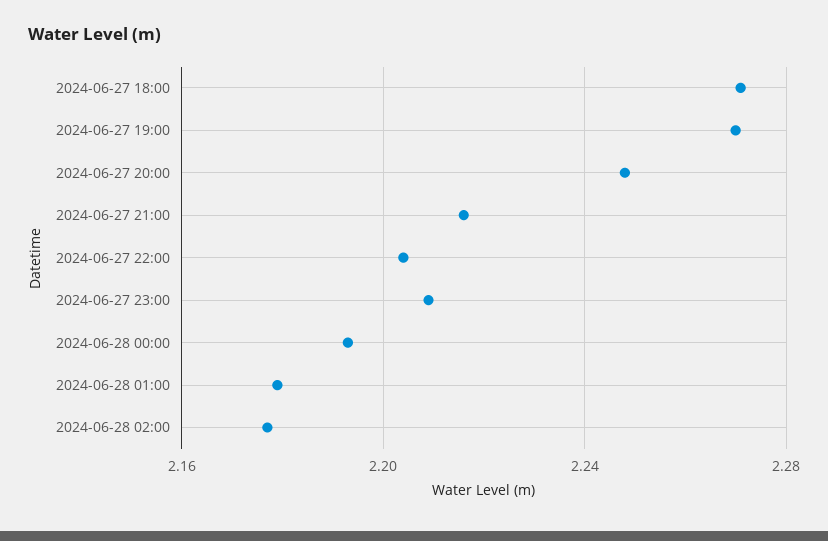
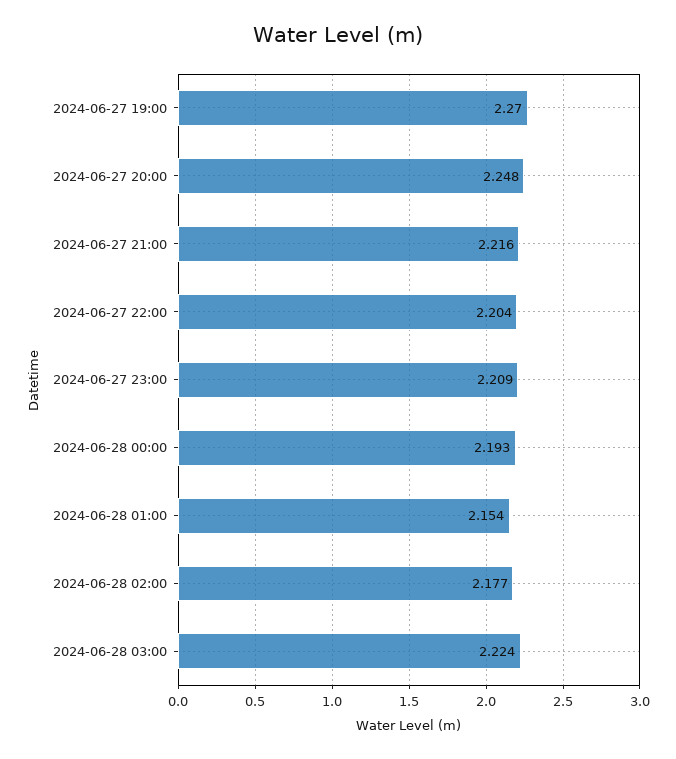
2024-06-27 18:00: 2.27 -> none
2024-06-28 01:00: 2.18 -> 2.154
2024-06-28 03:00: none -> 2.224

